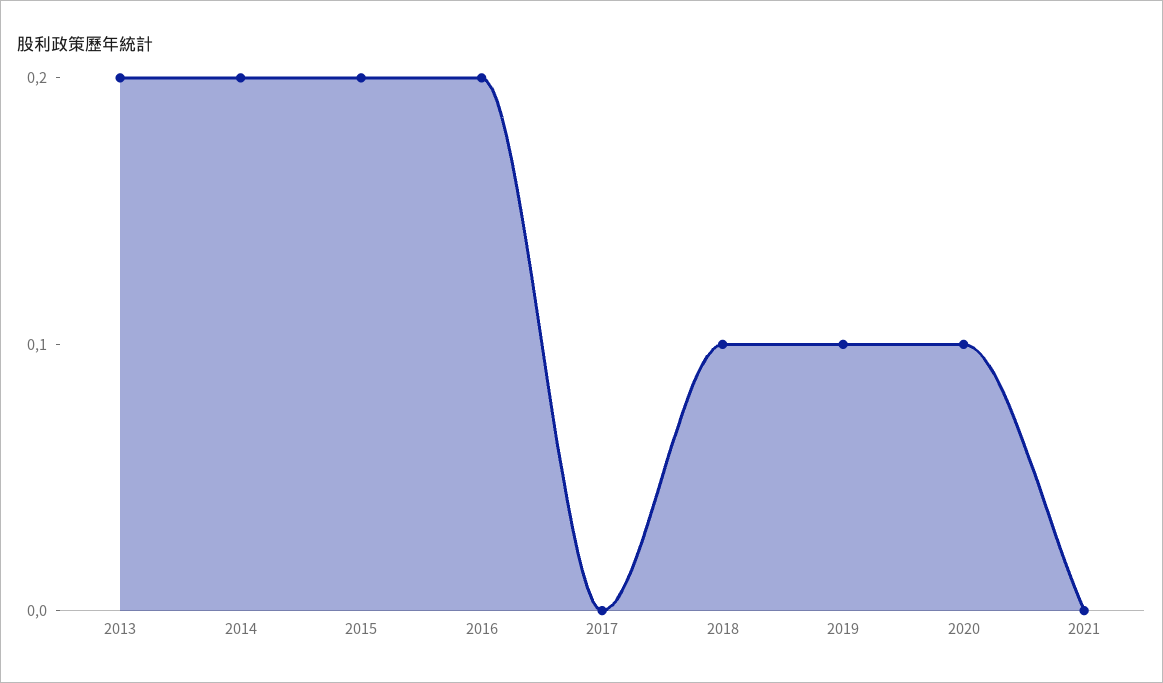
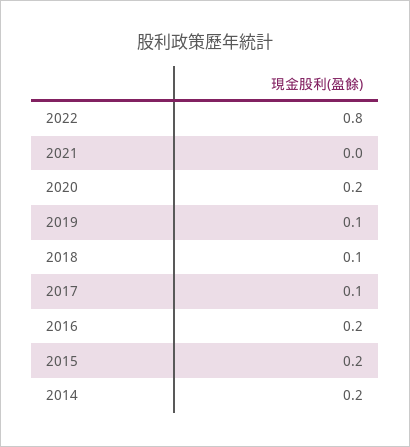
2013: 0.2 -> none
2017: 0 -> 0.1
2020: 0.1 -> 0.2
2022: none -> 0.8

